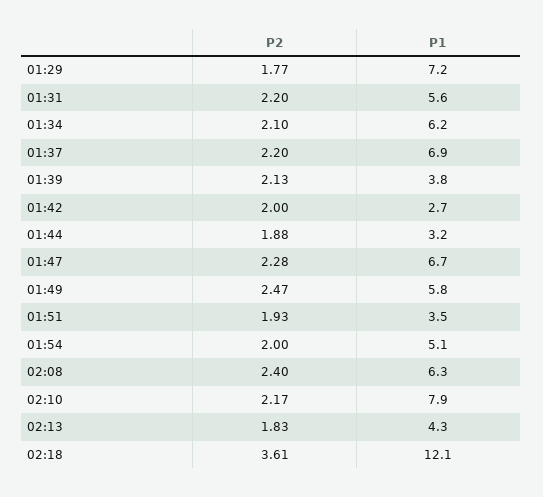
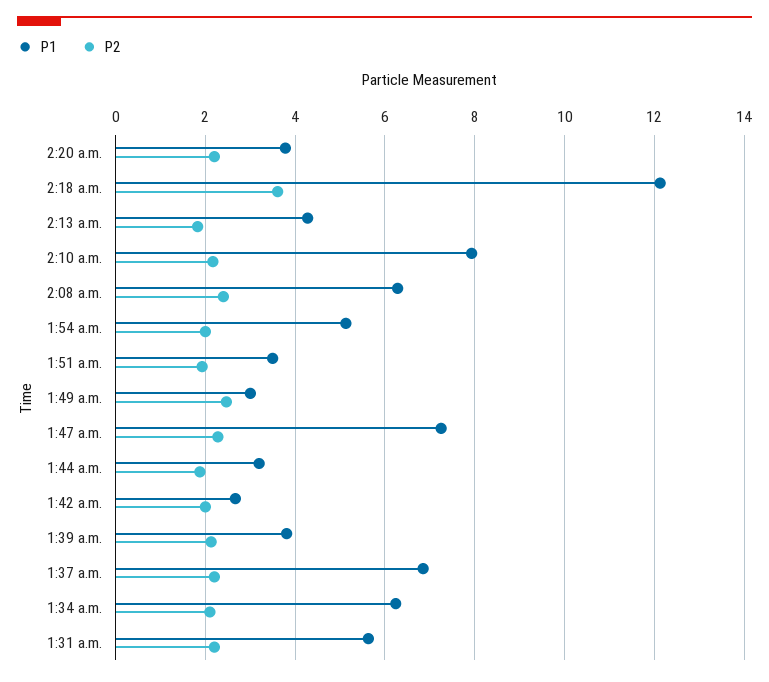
P2, 01:29: 1.77 -> none
P1, 01:29: 7.2 -> none
P1, 01:47: 6.7 -> 7.2
P1, 01:49: 5.8 -> 3
P1, 2:20 a.m.: none -> 3.8
P2, 2:20 a.m.: none -> 2.2

